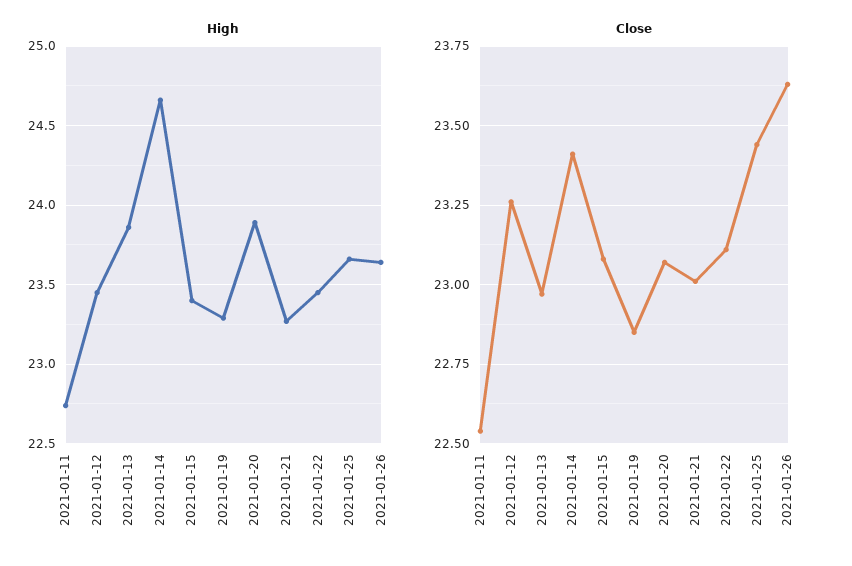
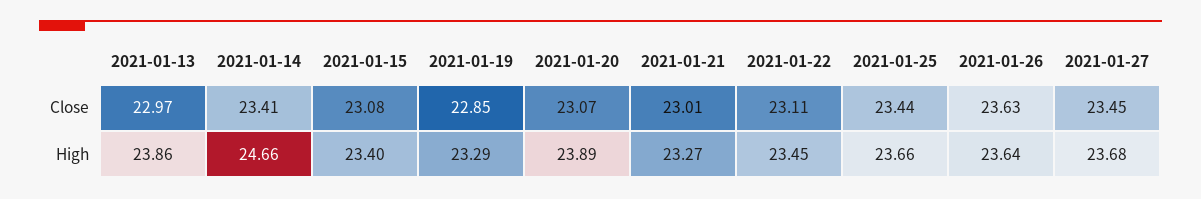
High, 2021-01-11: 22.75 -> none
High, 2021-01-12: 23.45 -> none
Close, 2021-01-11: 22.55 -> none
Close, 2021-01-12: 23.25 -> none
Close, 2021-01-27: none -> 23.45
High, 2021-01-27: none -> 23.68

